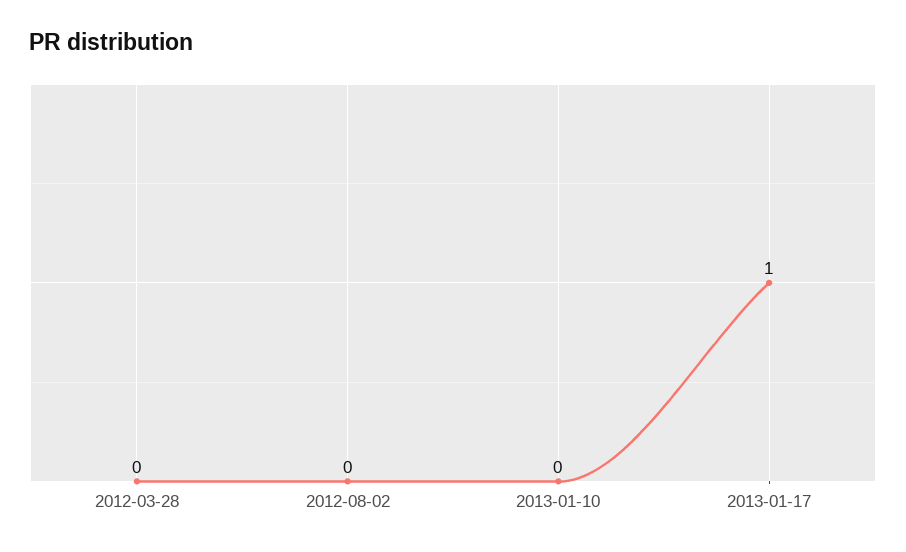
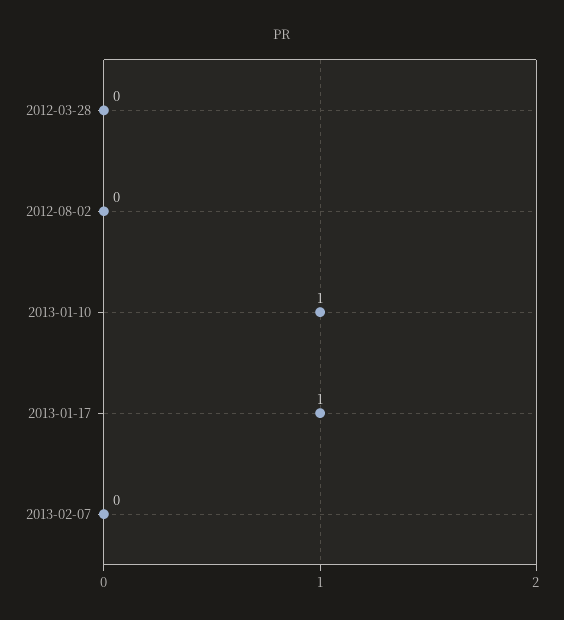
2013-01-10: 0 -> 1
2013-02-07: none -> 0

